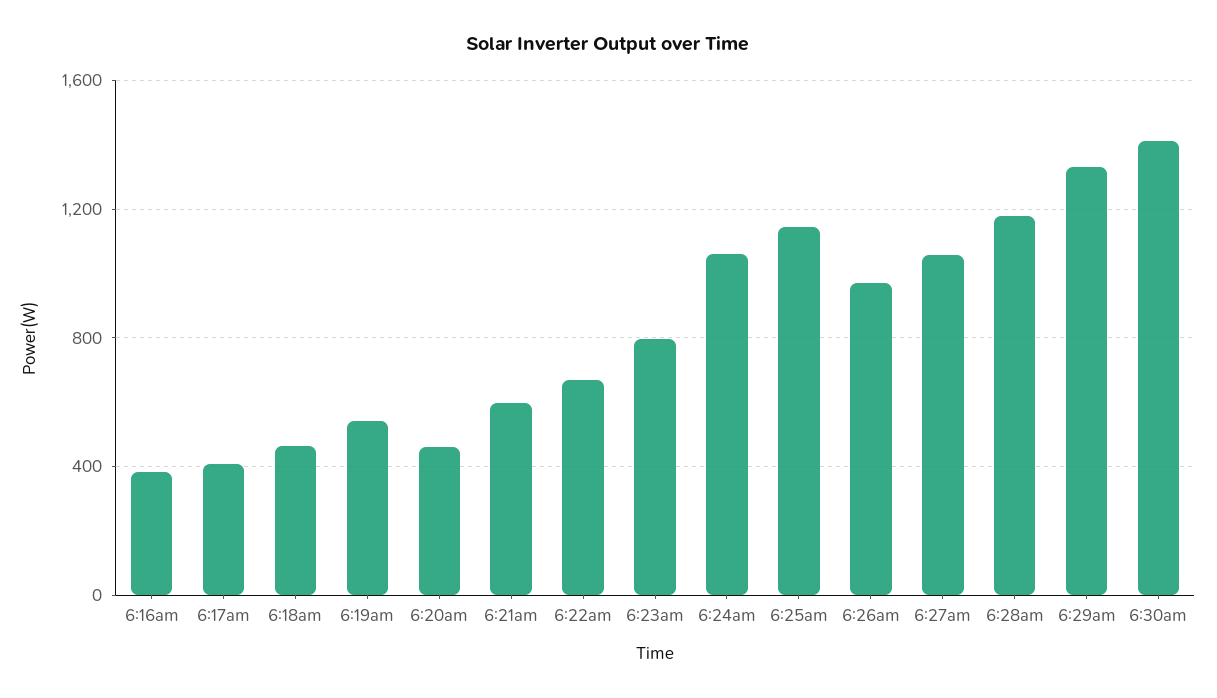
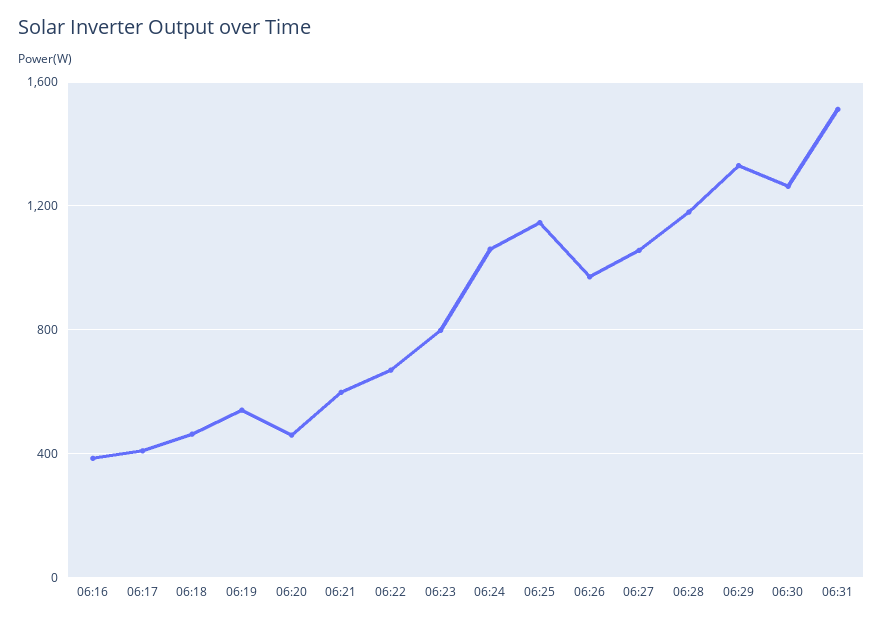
6:30am: 1400 -> 1250
06:31: none -> 1500

